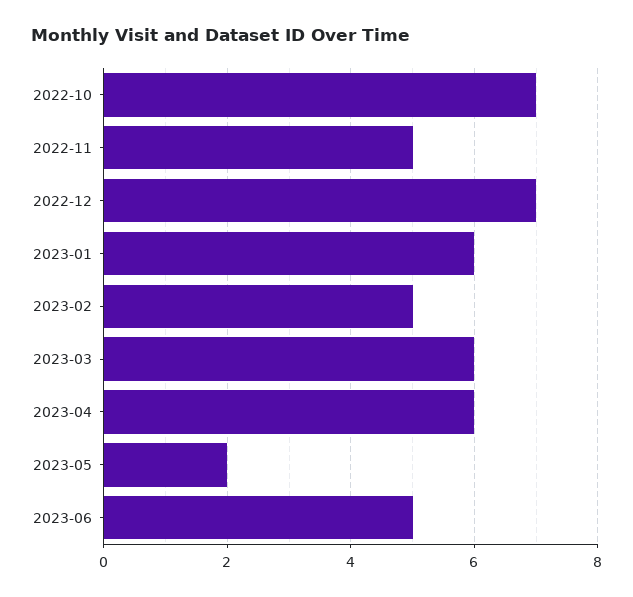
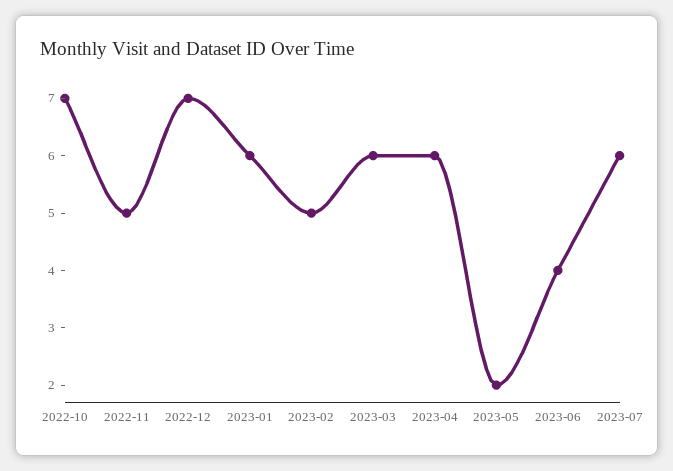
2023-06: 5 -> 4
2023-07: none -> 6

